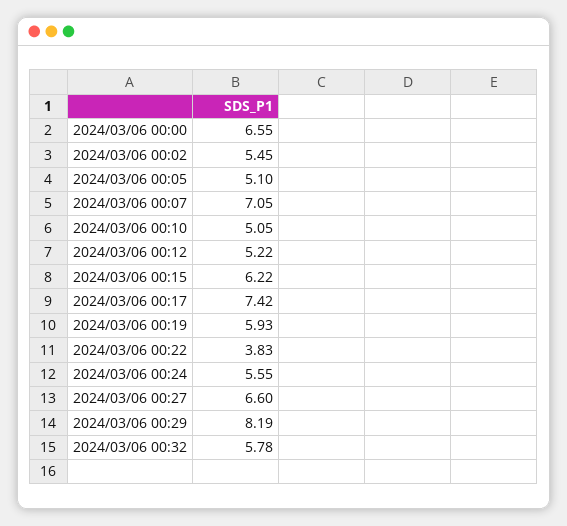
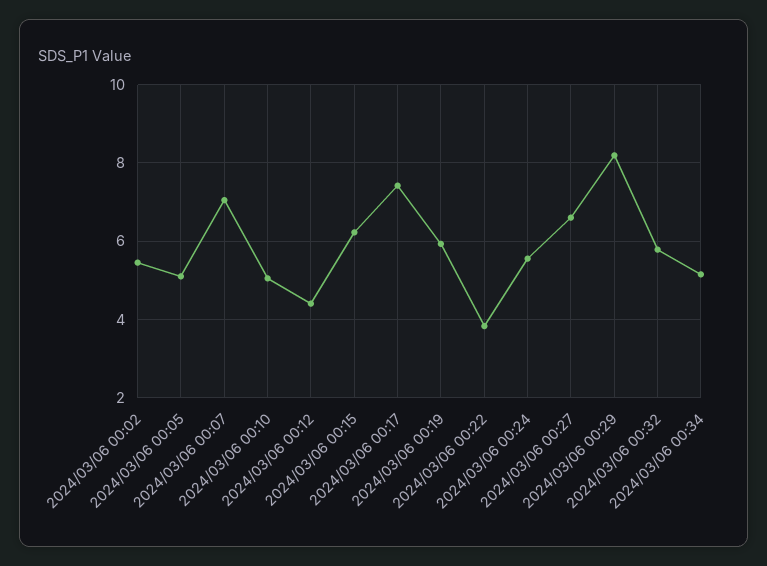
2024/03/06 00:00: 6.55 -> none
2024/03/06 00:12: 5.22 -> 4.4
2024/03/06 00:34: none -> 5.2

